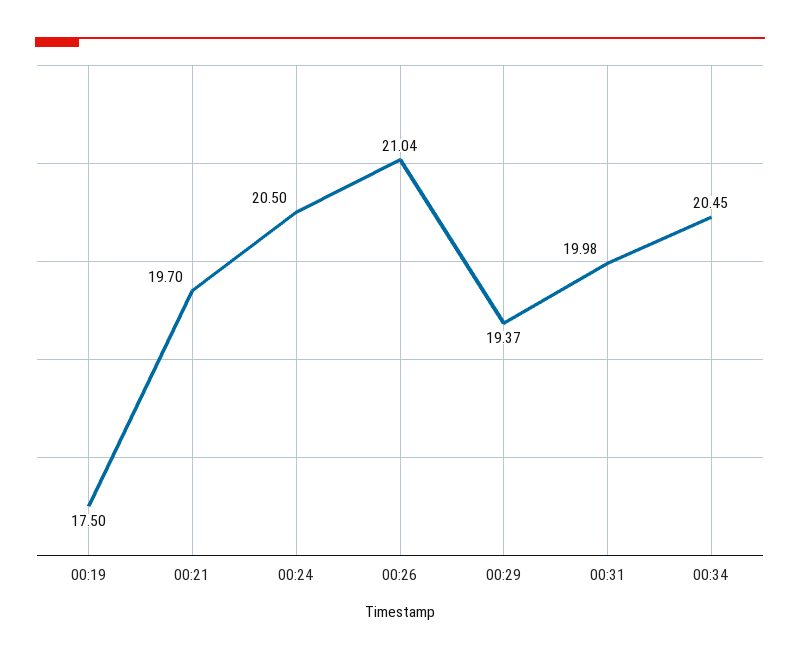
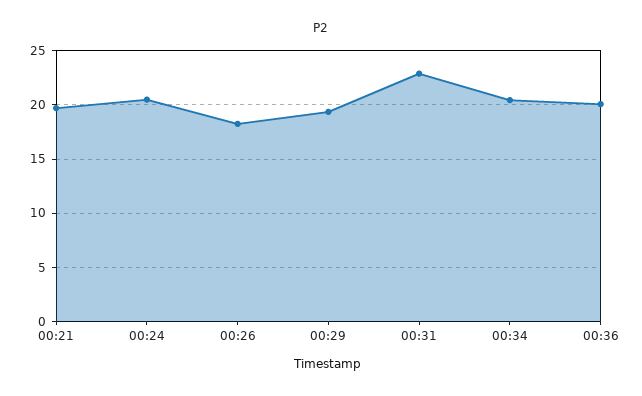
00:19: 17.5 -> none
00:26: 21.04 -> 18
00:31: 19.98 -> 23
00:36: none -> 20

